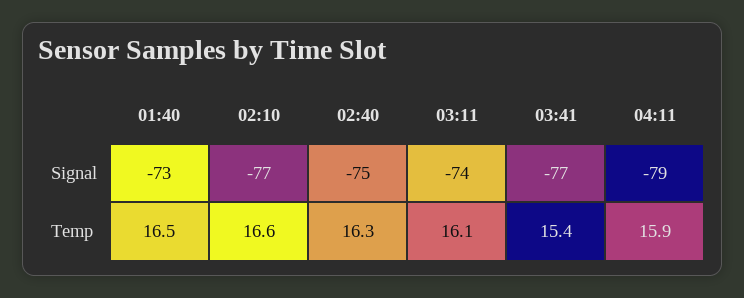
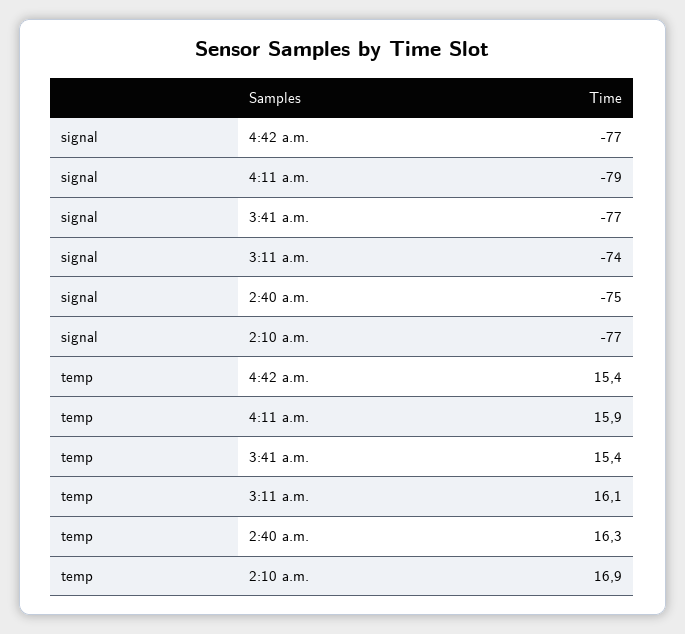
01:40, Signal: -73 -> none
01:40, Temp: 16.5 -> none
02:10, Temp: 16.6 -> 16.9
4:42 a.m., Signal: none -> -77
4:42 a.m., Temp: none -> 15.4

